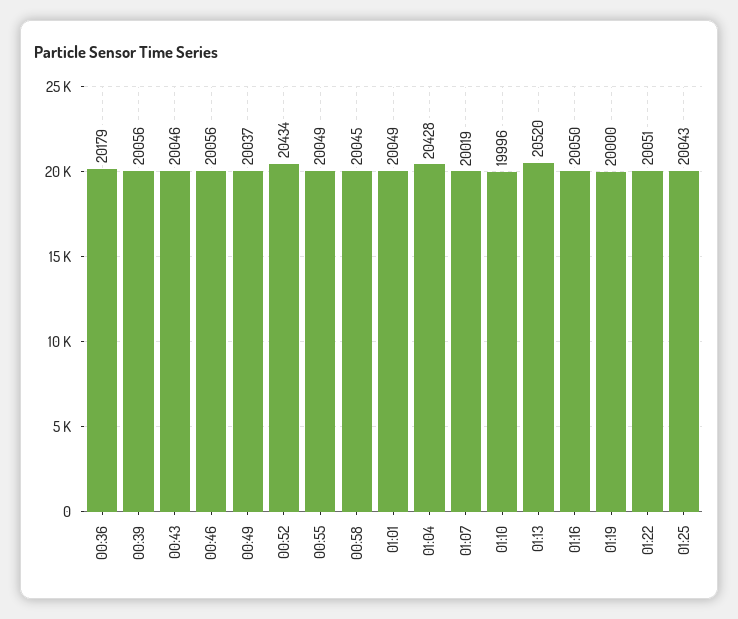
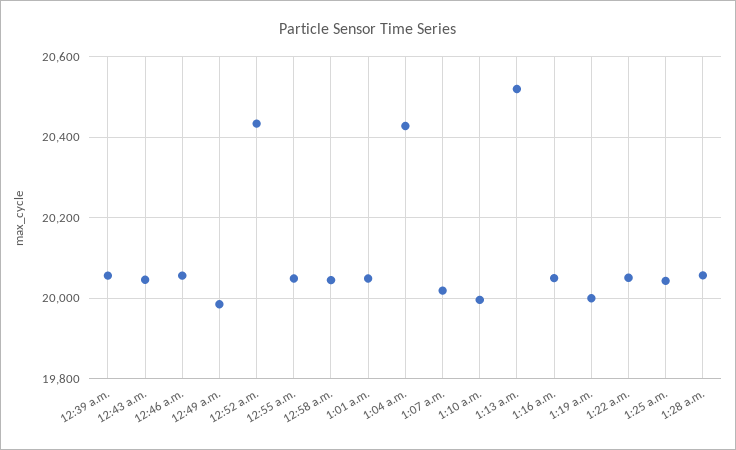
00:36: 20179 -> none
00:49: 20037 -> 19980
1:28 a.m.: none -> 20060

